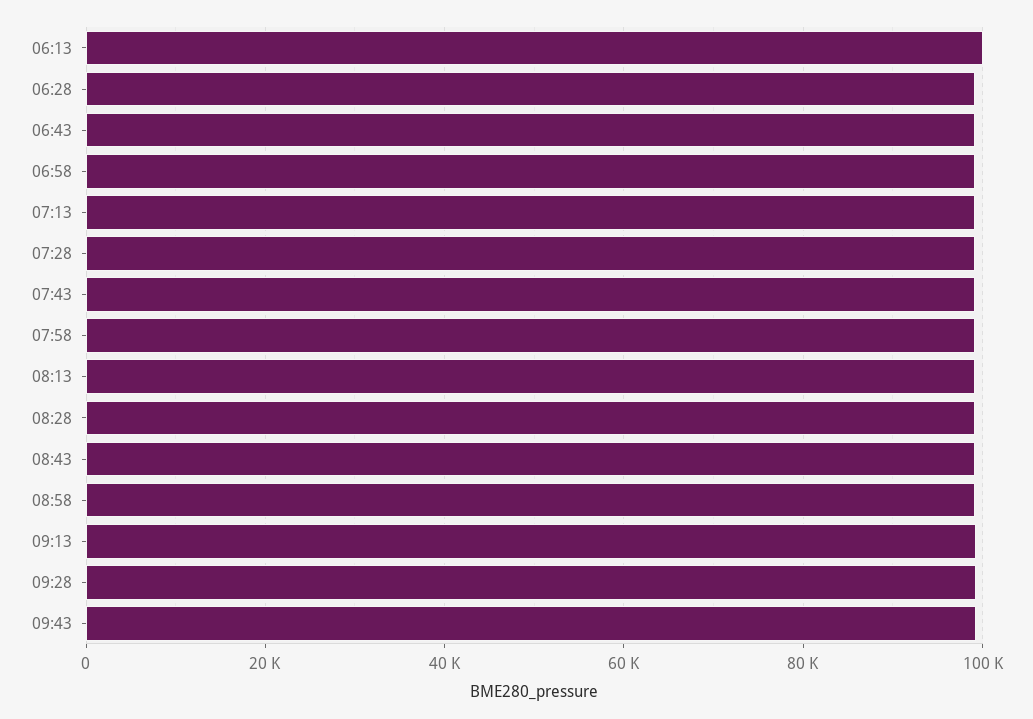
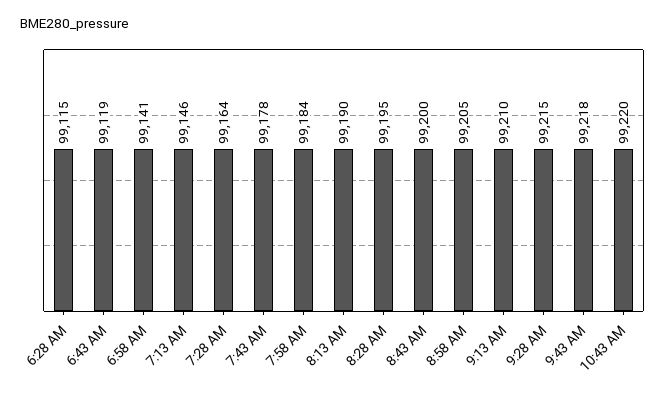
06:13: 100000 -> none
10:43 AM: none -> 99220

